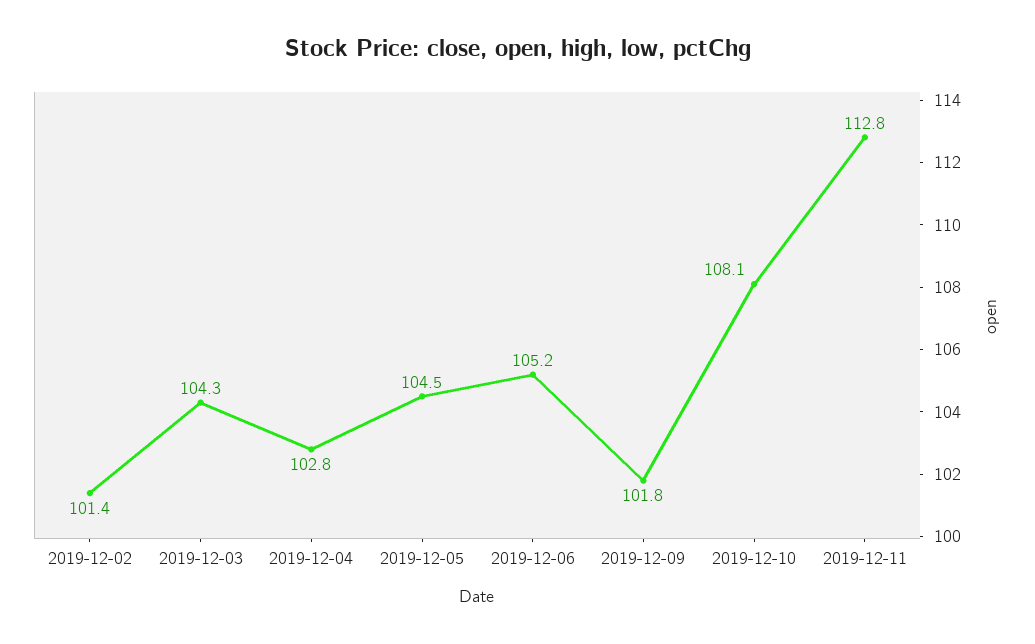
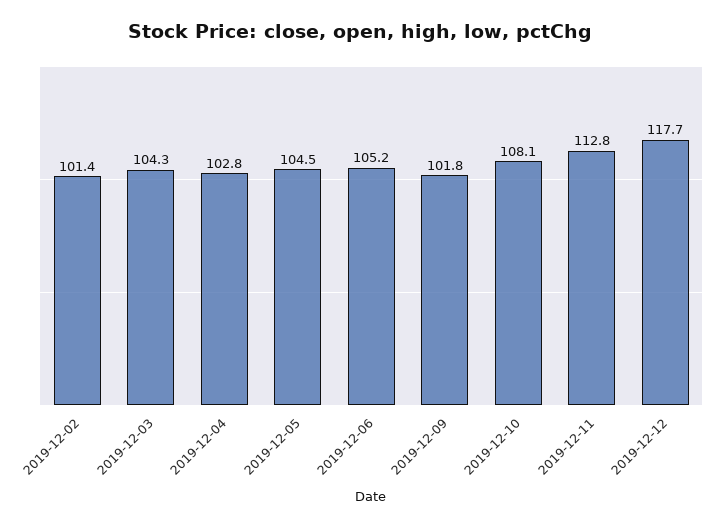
2019-12-12: none -> 117.7

